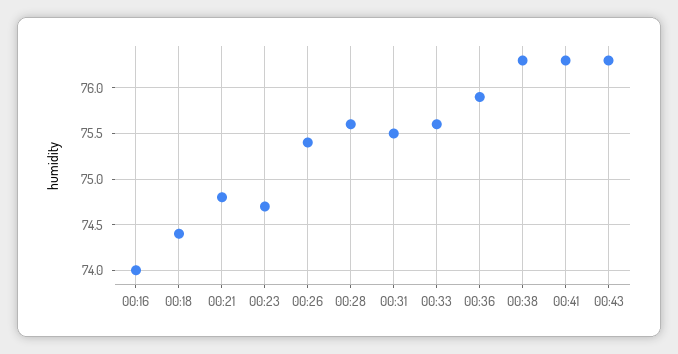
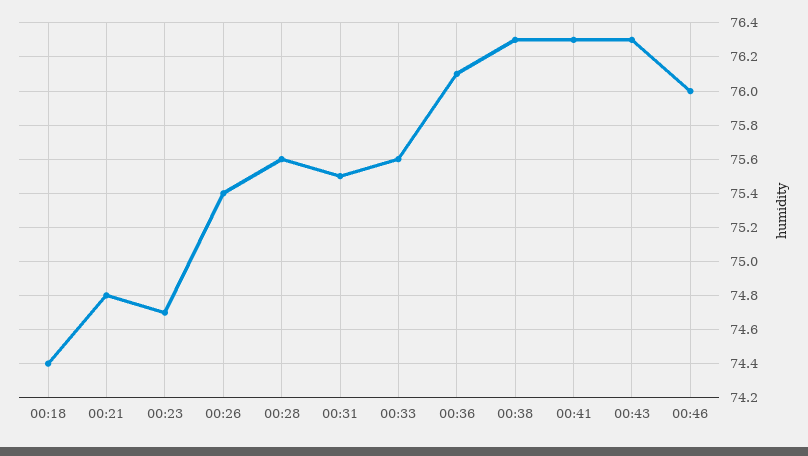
00:16: 74 -> none
00:36: 75.9 -> 76.1
00:46: none -> 76

